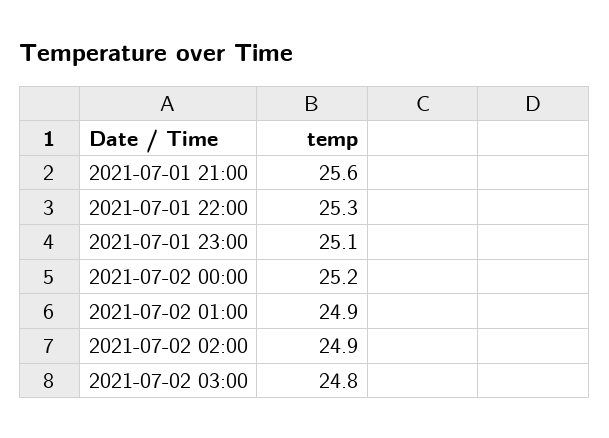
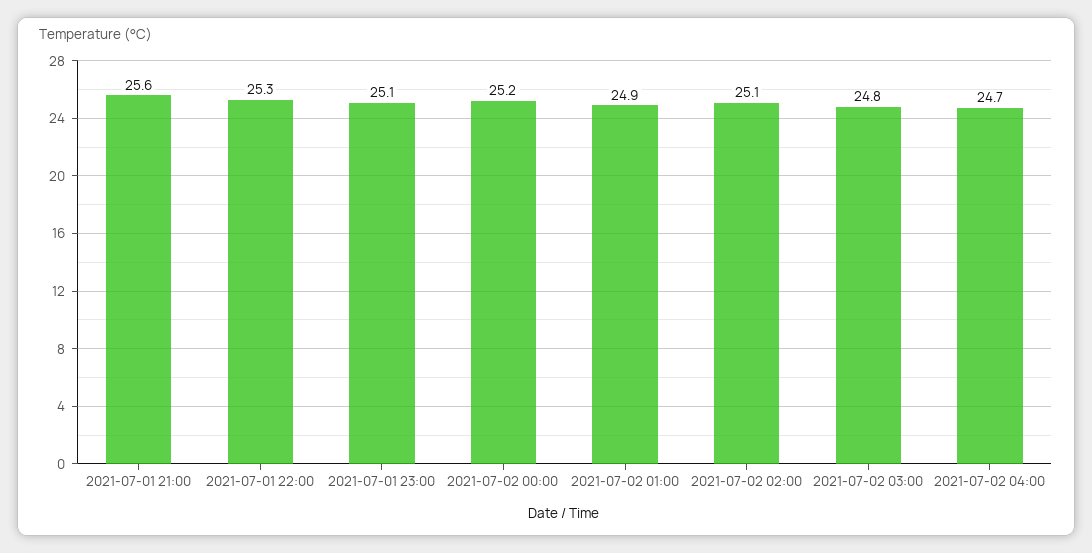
2021-07-02 02:00: 24.9 -> 25.1
2021-07-02 04:00: none -> 24.7

